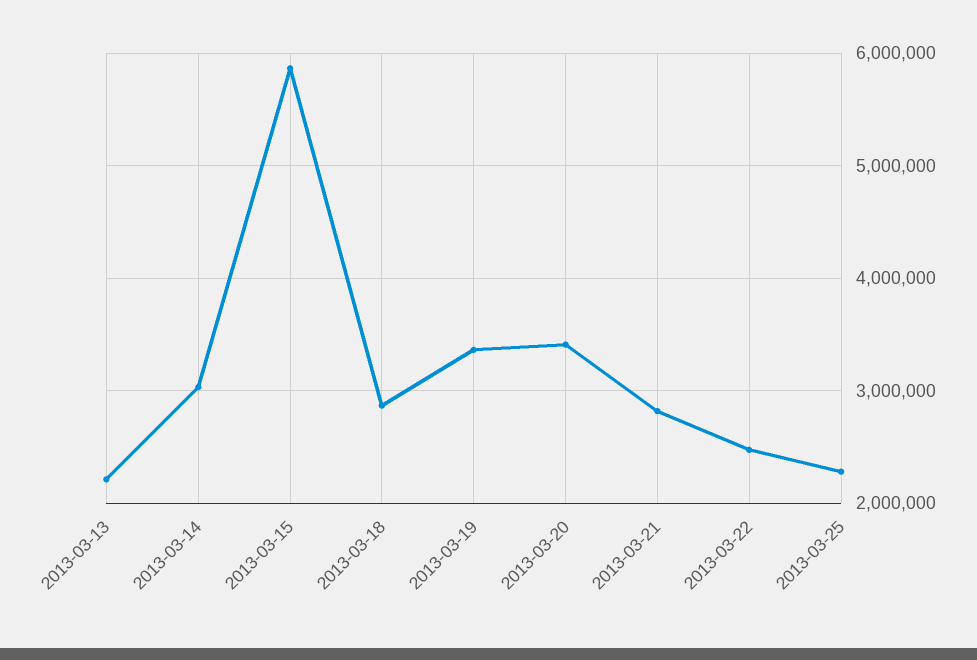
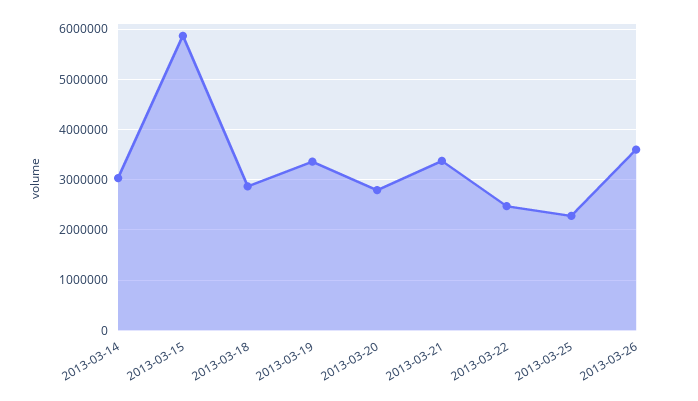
2013-03-13: 2200000 -> none
2013-03-20: 3400000 -> 2800000
2013-03-21: 2800000 -> 3400000
2013-03-26: none -> 3600000

